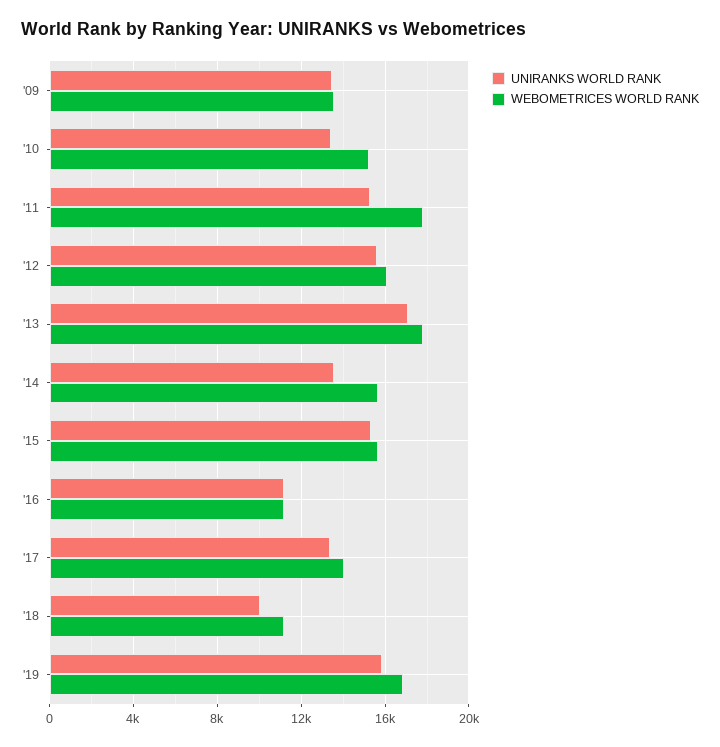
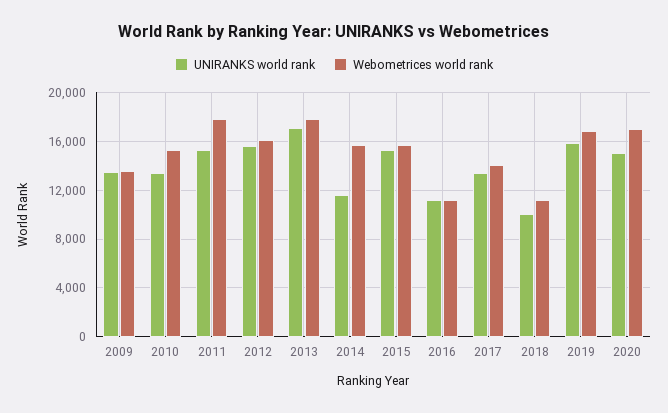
UNIRANKS WORLD RANK, '14: 13500 -> 11500
UNIRANKS WORLD RANK, 2020: none -> 15000
WEBOMETRICES WORLD RANK, 2020: none -> 17000

